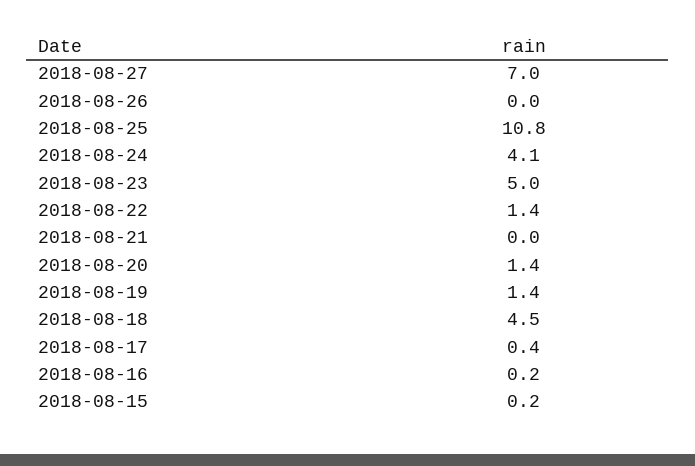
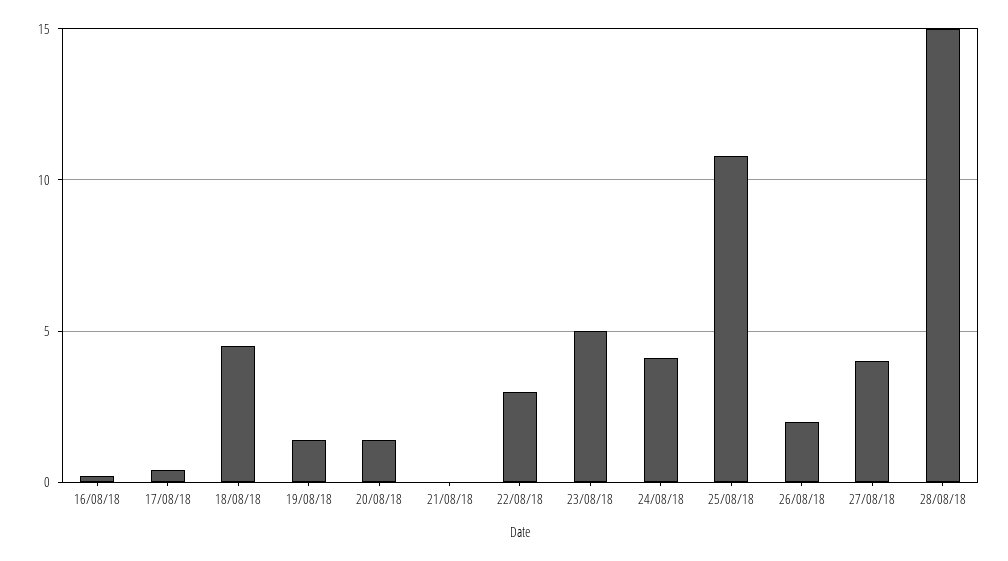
2018-08-27: 7 -> 4
2018-08-26: 0 -> 2
2018-08-22: 1.4 -> 3
2018-08-15: 0.2 -> none
28/08/18: none -> 15

